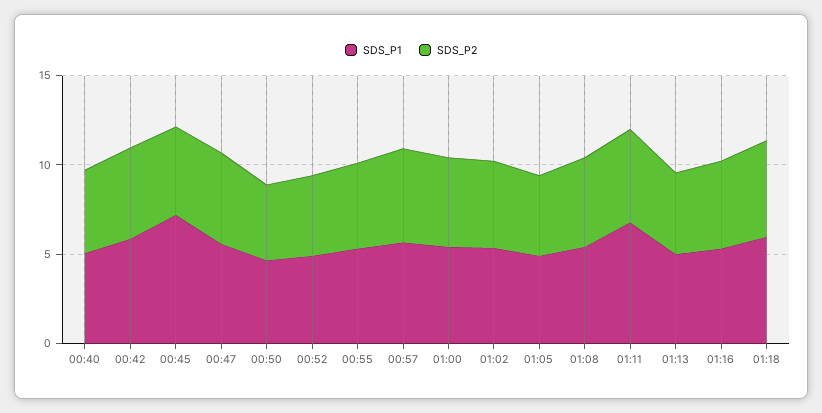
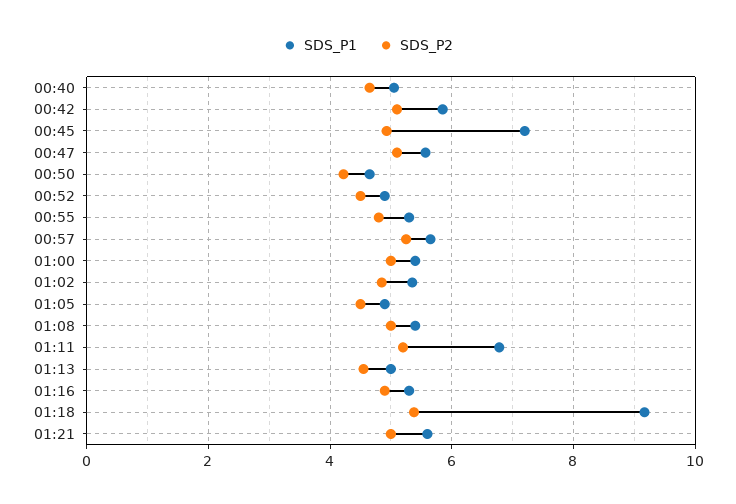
SDS_P1, 01:18: 6 -> 9.2
SDS_P1, 01:21: none -> 5.6
SDS_P2, 01:21: none -> 5

